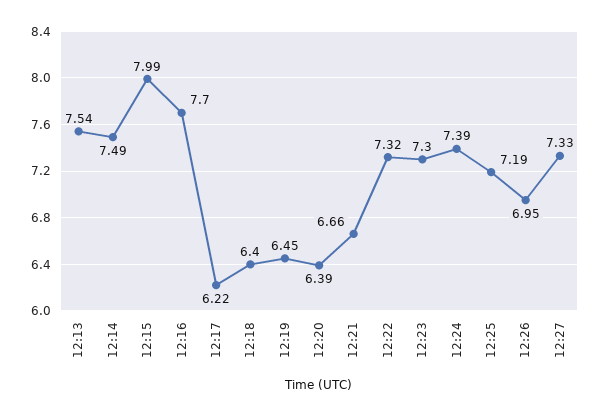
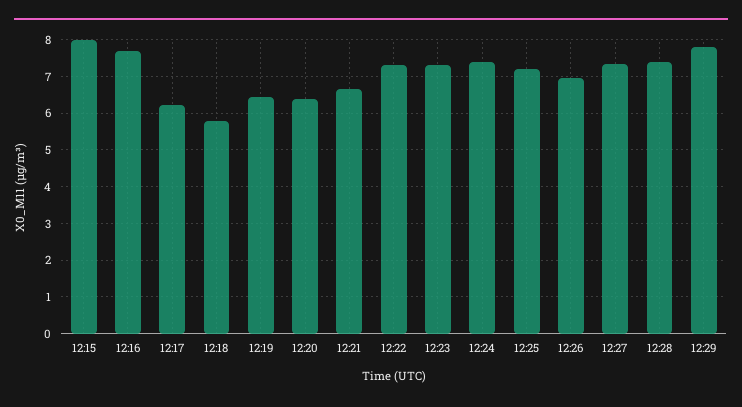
12:13: 7.54 -> none
12:14: 7.49 -> none
12:18: 6.4 -> 5.8
12:28: none -> 7.4
12:29: none -> 7.8

